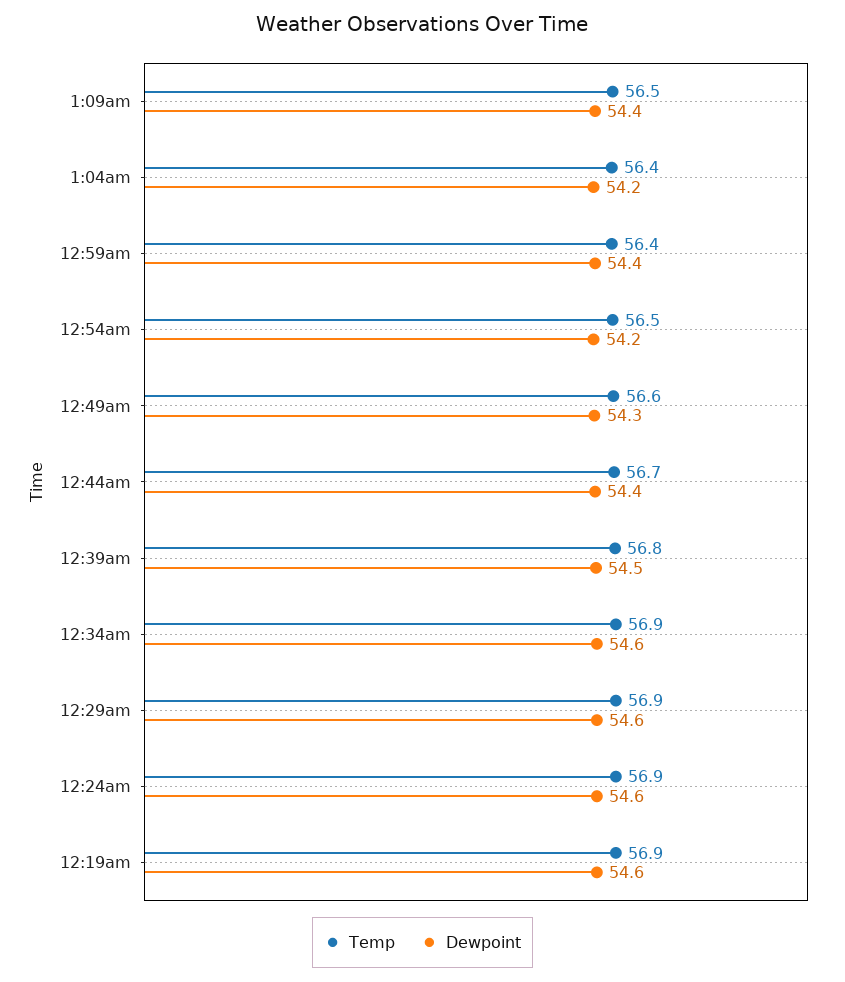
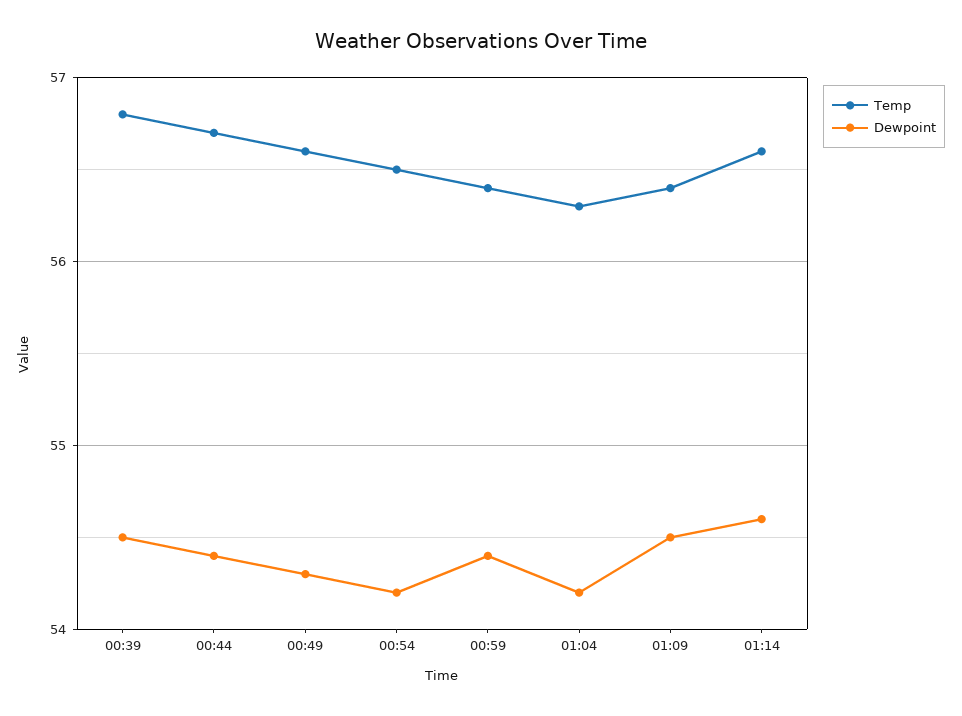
Temp, 1:09am: 56.5 -> 56.4
Dewpoint, 1:09am: 54.4 -> 54.5
Temp, 1:04am: 56.4 -> 56.3
Temp, 12:34am: 56.9 -> none
Dewpoint, 12:34am: 54.6 -> none
Temp, 12:29am: 56.9 -> none
Dewpoint, 12:29am: 54.6 -> none
Temp, 12:24am: 56.9 -> none
Dewpoint, 12:24am: 54.6 -> none
Temp, 12:19am: 56.9 -> none
Dewpoint, 12:19am: 54.6 -> none
Temp, 01:14: none -> 56.6
Dewpoint, 01:14: none -> 54.6

